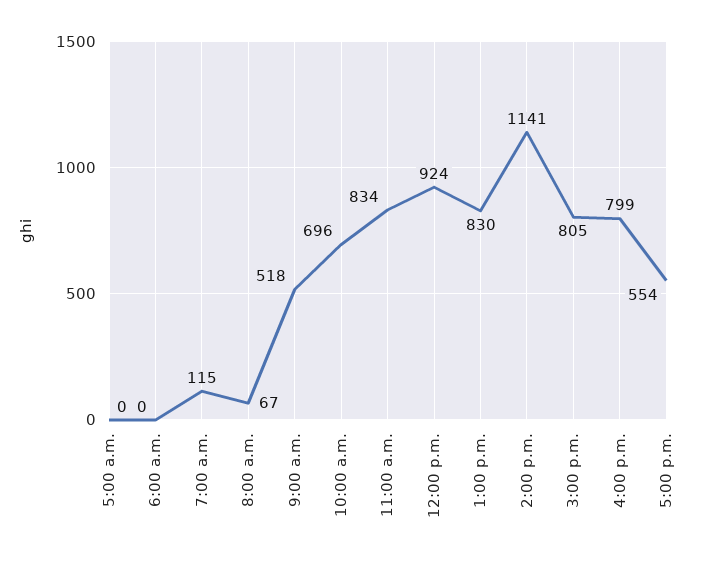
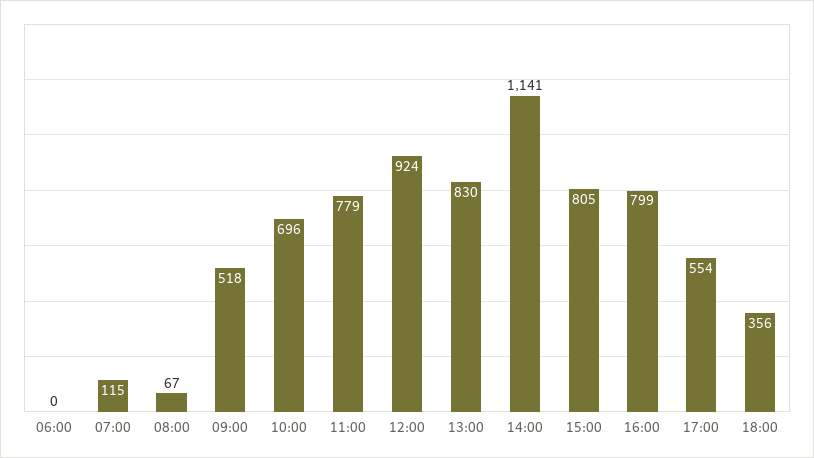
5:00 a.m.: 0 -> none
11:00 a.m.: 834 -> 779
18:00: none -> 356

